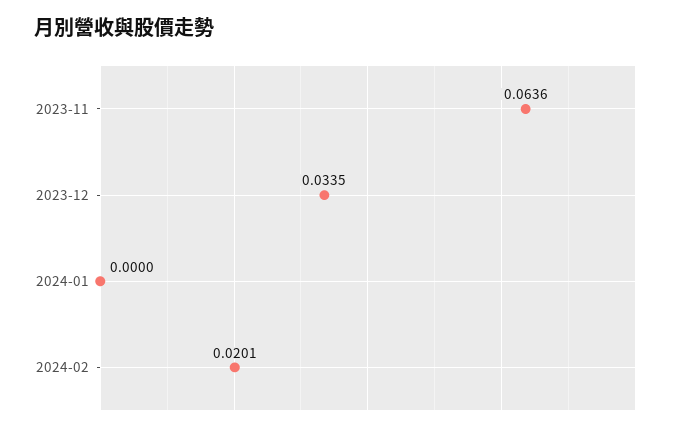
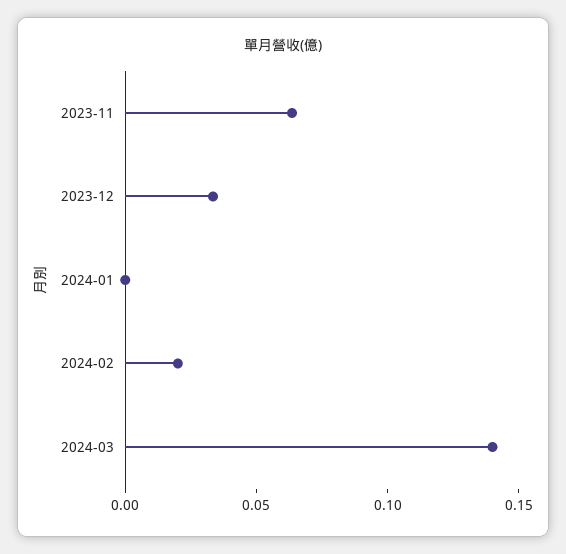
2024-03: none -> 0.14

